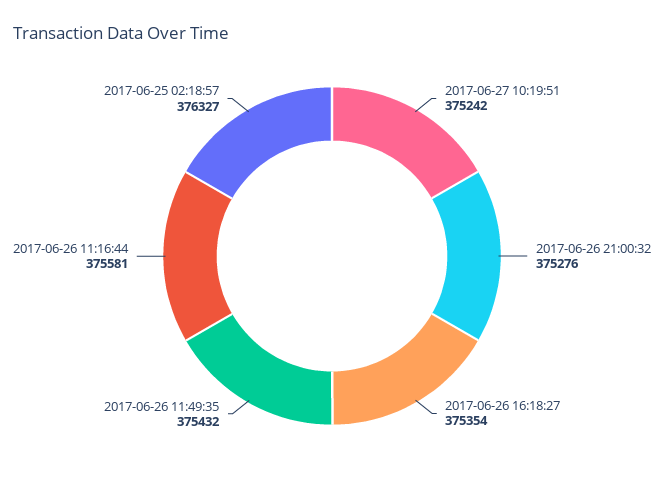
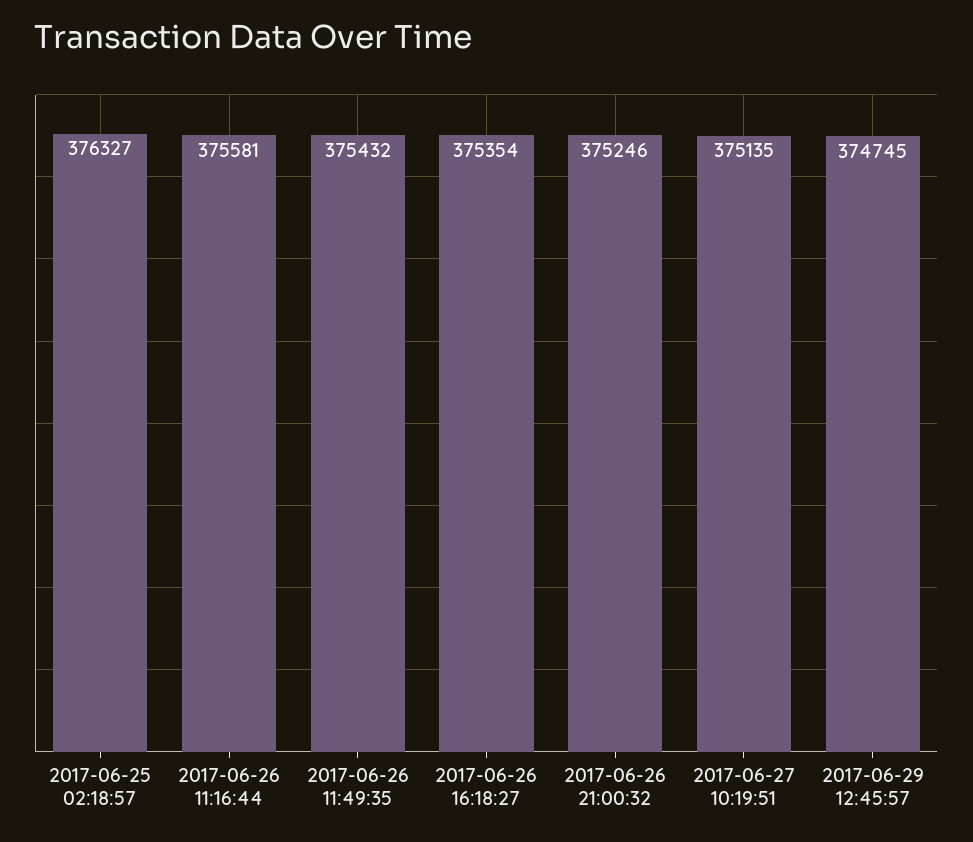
2017-06-27 10:19:51: 375242 -> 375135
2017-06-26 21:00:32: 375276 -> 375246
2017-06-29 12:45:57: none -> 374745

